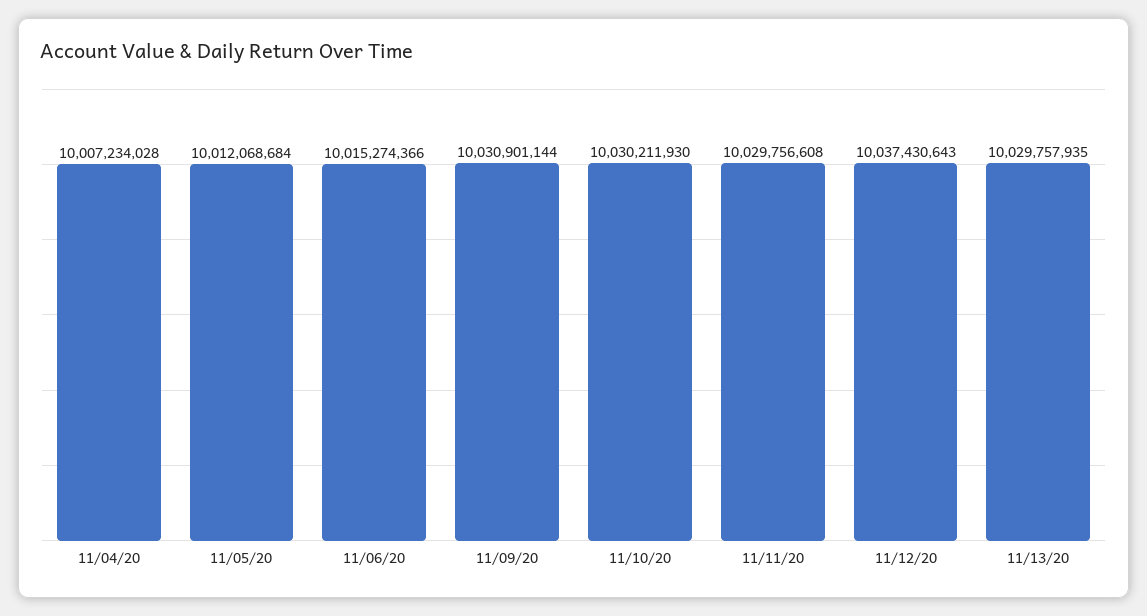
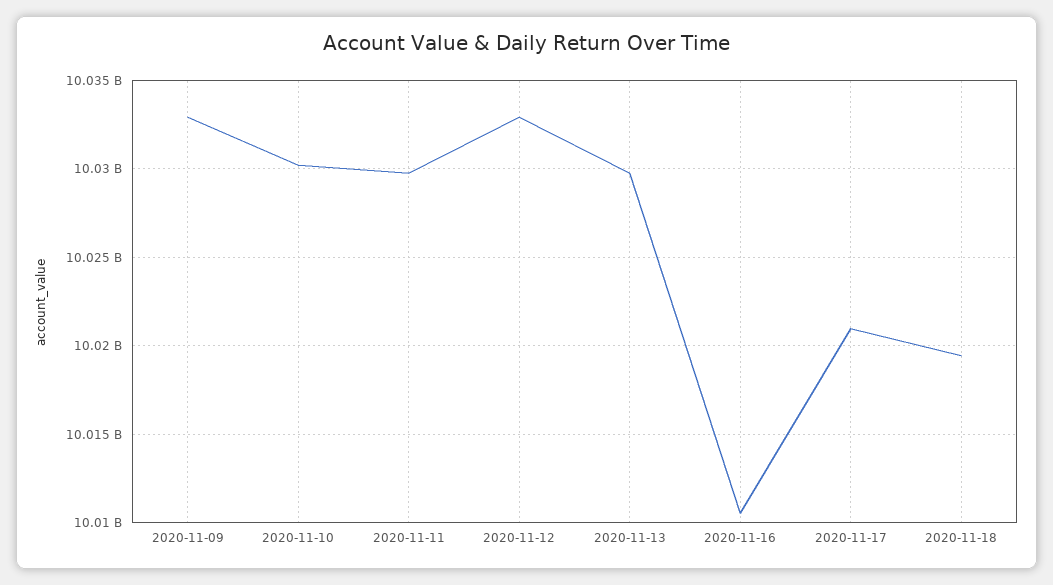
11/04/20: 10007234028 -> none
11/05/20: 10012068684 -> none
11/06/20: 10015274366 -> none
11/09/20: 10030901144 -> 10033000000
11/12/20: 10037430643 -> 10033000000
2020-11-16: none -> 10010500000
2020-11-17: none -> 10021000000
2020-11-18: none -> 10019500000

